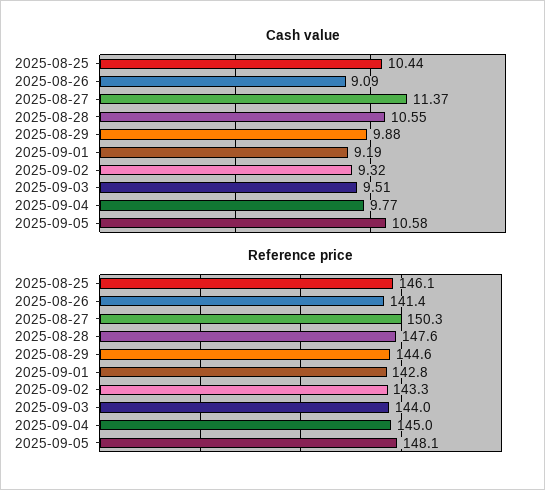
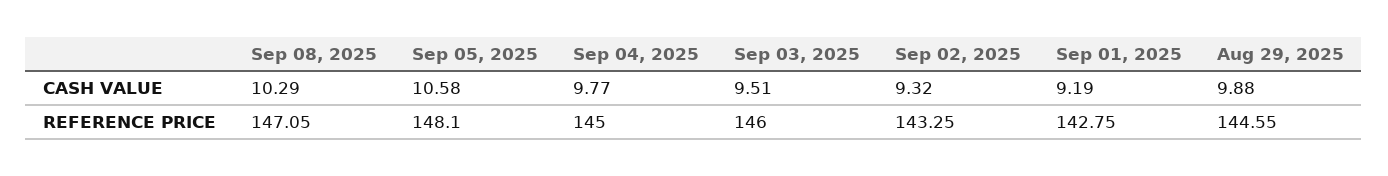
Cash value, 2025-08-25: 10.44 -> none
Cash value, 2025-08-26: 9.09 -> none
Cash value, 2025-08-27: 11.37 -> none
Cash value, 2025-08-28: 10.55 -> none
Reference price, 2025-08-25: 146.1 -> none
Reference price, 2025-08-26: 141.4 -> none
Reference price, 2025-08-27: 150.3 -> none
Reference price, 2025-08-28: 147.6 -> none
Reference price, 2025-09-03: 144 -> 146
Cash value, Sep 08, 2025: none -> 10.29
Reference price, Sep 08, 2025: none -> 147.05

